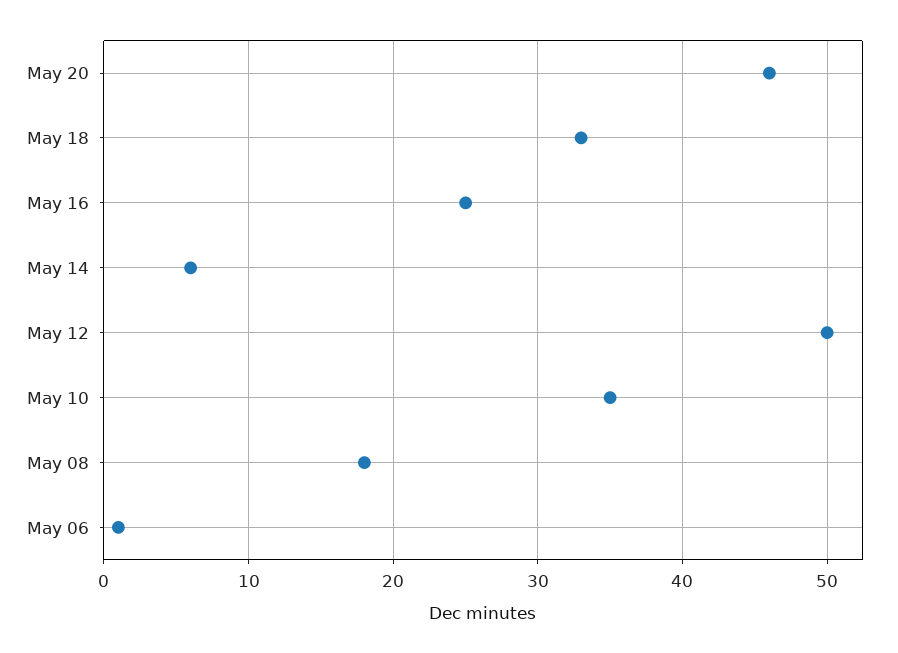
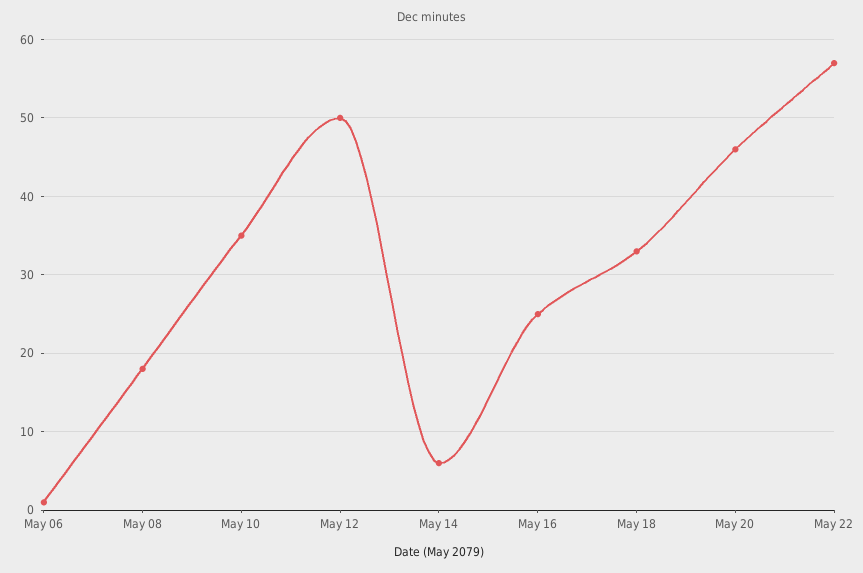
May 22: none -> 57

